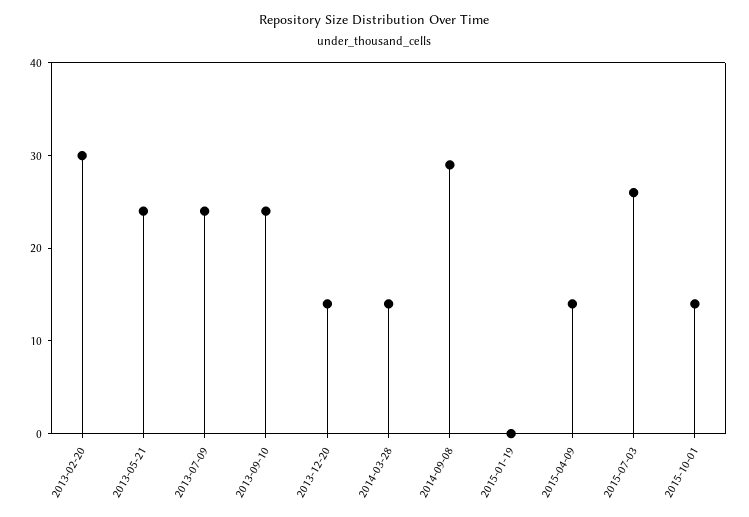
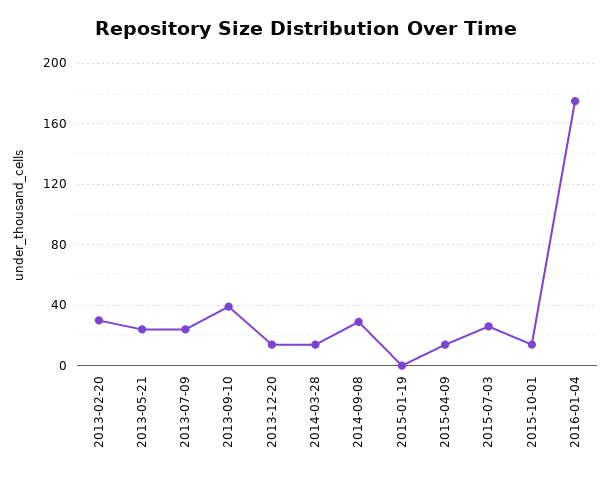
2013-09-10: 24 -> 40
2016-01-04: none -> 175

